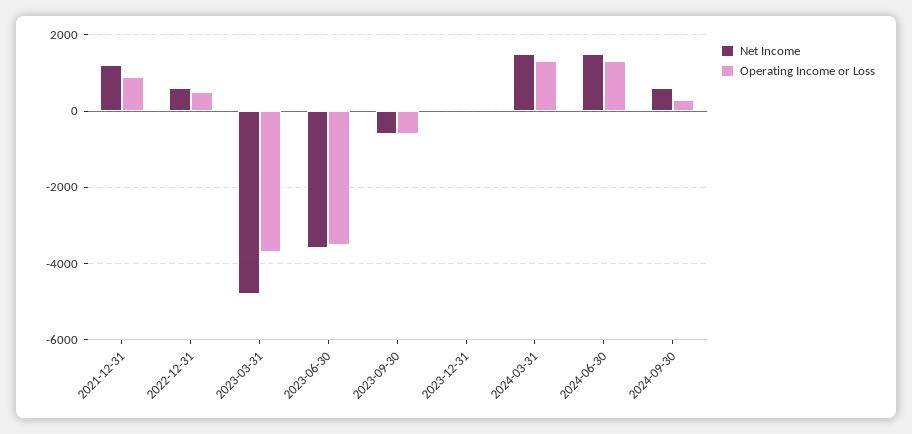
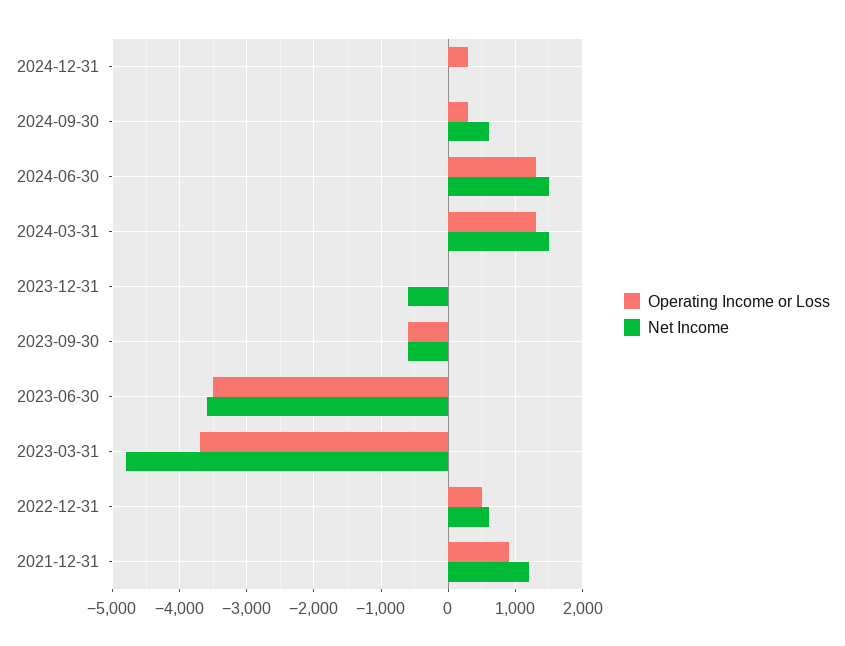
Net Income, 2023-12-31: 0 -> -600
Operating Income or Loss, 2024-12-31: none -> 300
Net Income, 2024-12-31: none -> 0

